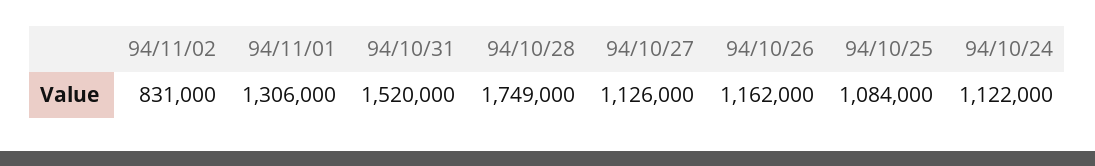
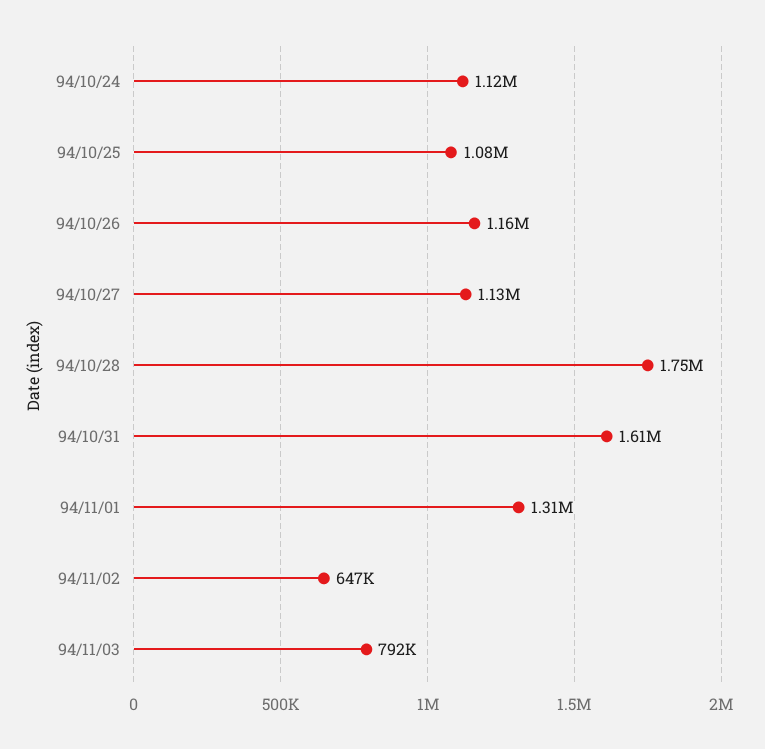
94/11/02: 831000 -> 647000
94/10/31: 1520000 -> 1610000
94/11/03: none -> 792000

